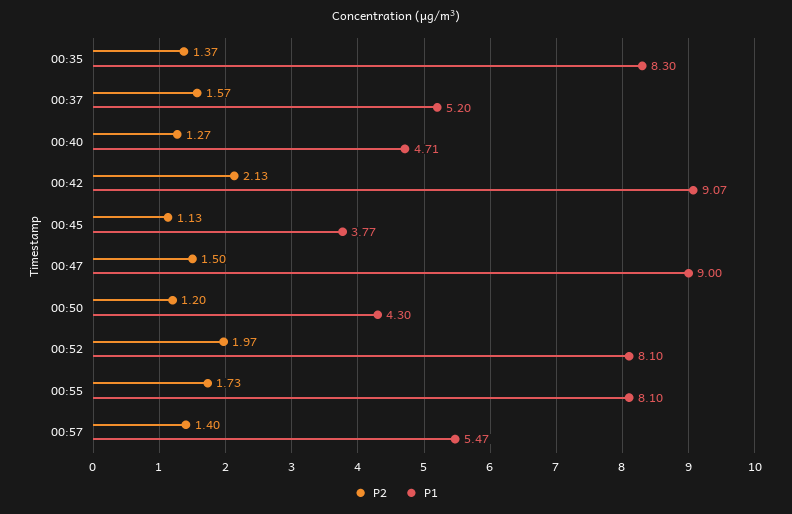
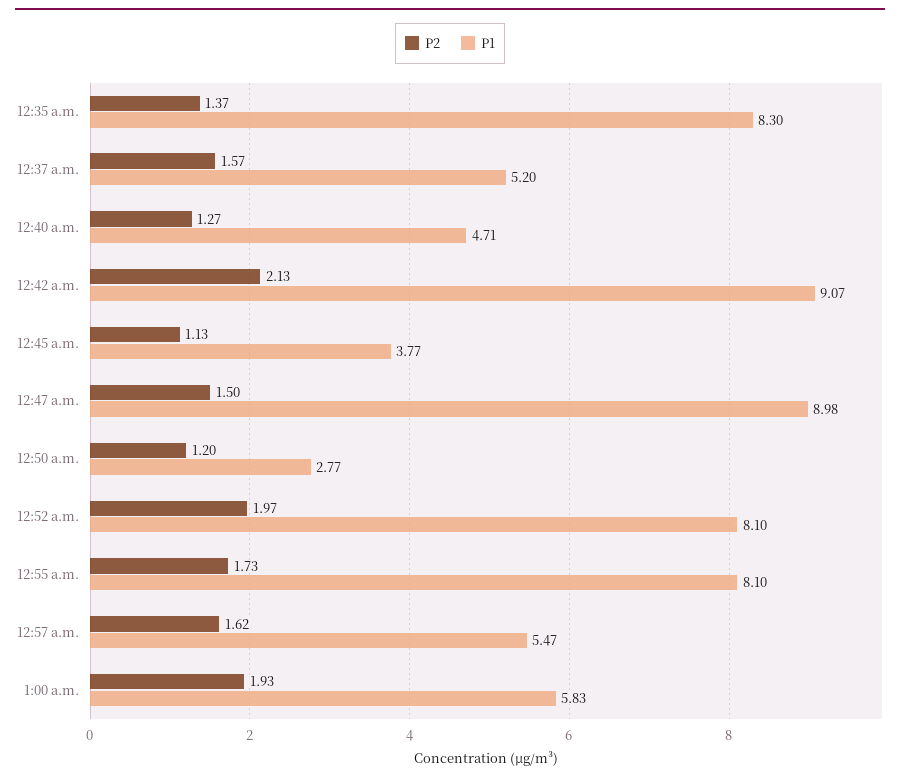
P1, 00:47: 9 -> 8.98
P1, 00:50: 4.3 -> 2.77
P2, 00:57: 1.4 -> 1.62
P2, 1:00 a.m.: none -> 1.93
P1, 1:00 a.m.: none -> 5.83

